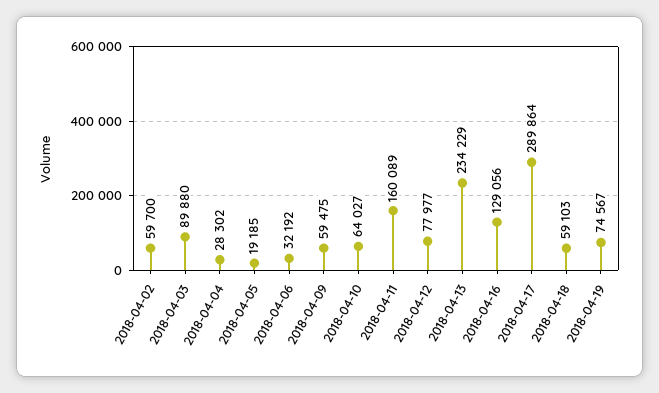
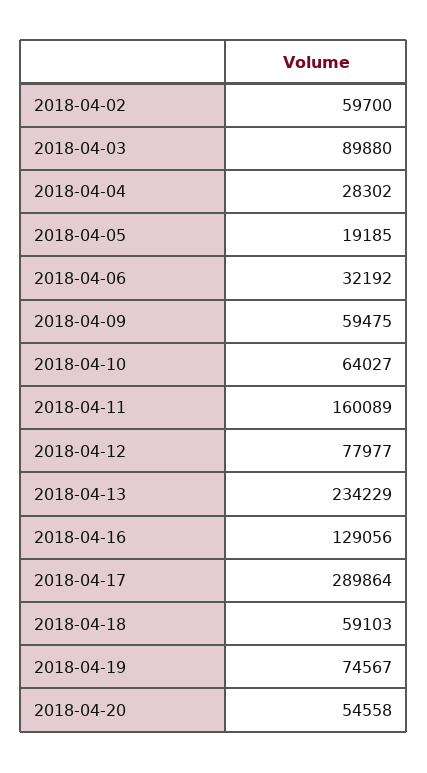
2018-04-20: none -> 54558

